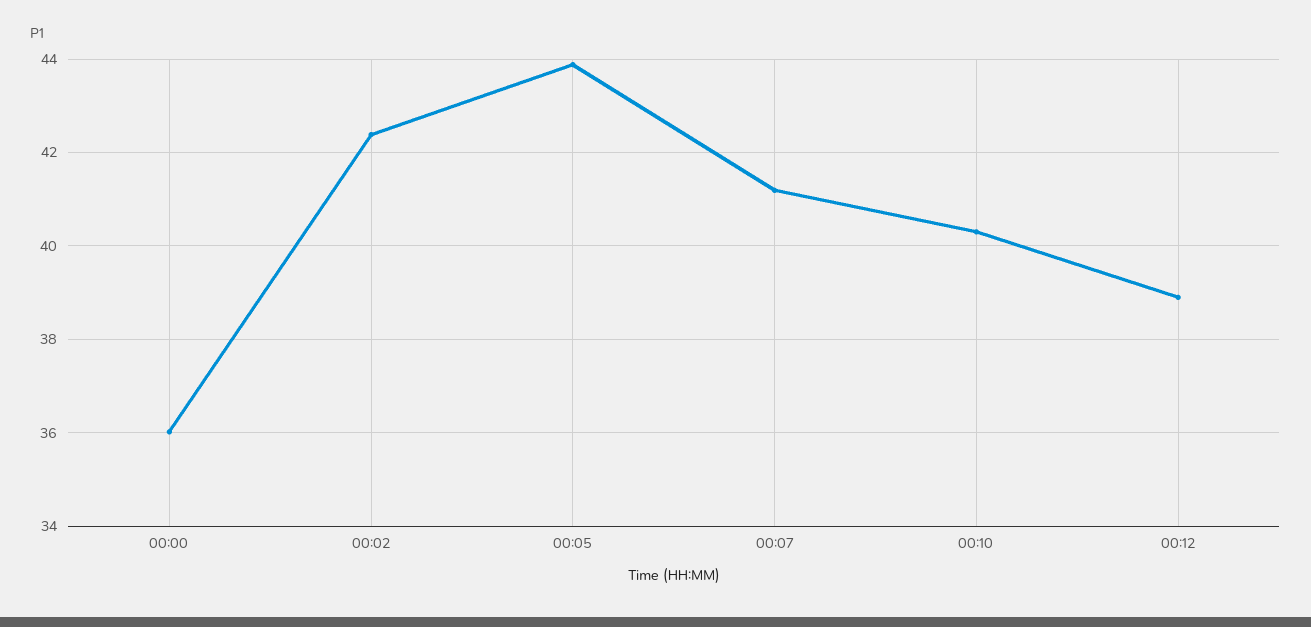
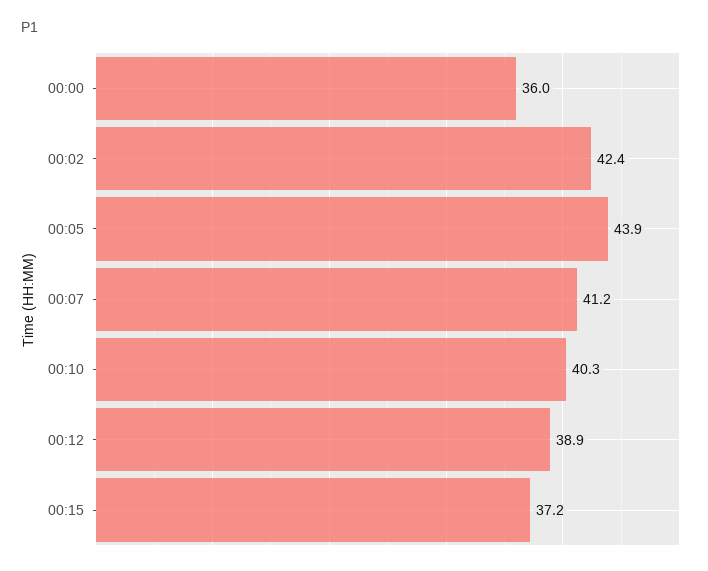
00:15: none -> 37.2

